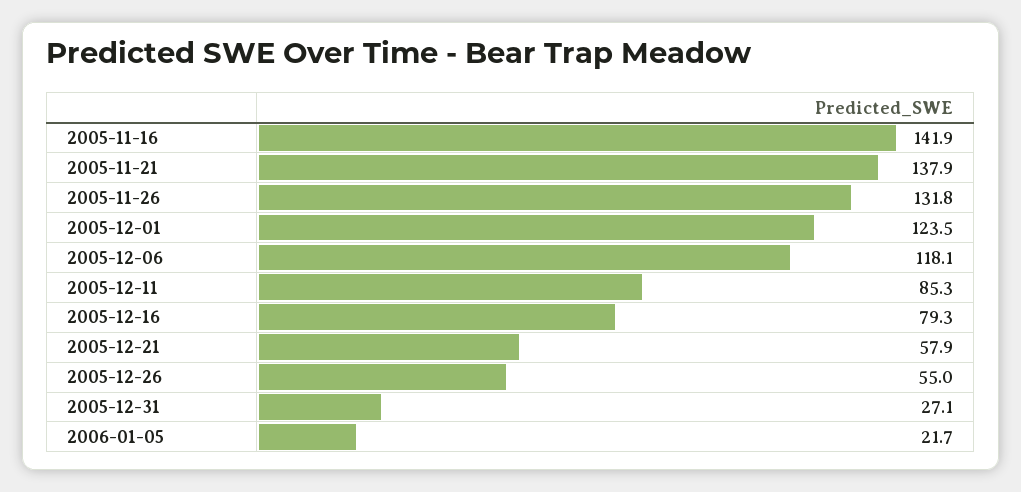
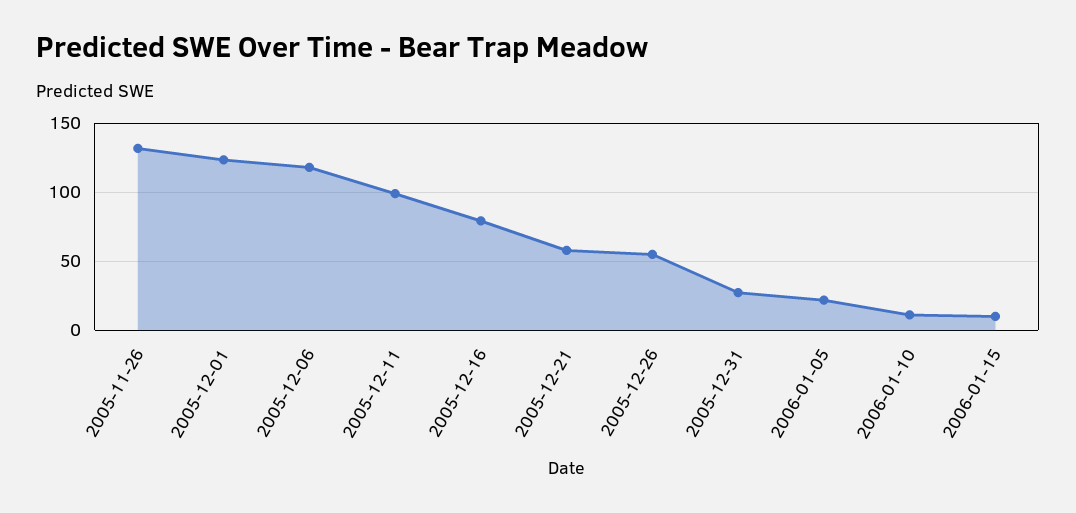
2005-11-16: 141.9 -> none
2005-11-21: 137.9 -> none
2005-12-11: 85.3 -> 100
2006-01-10: none -> 10
2006-01-15: none -> 10

